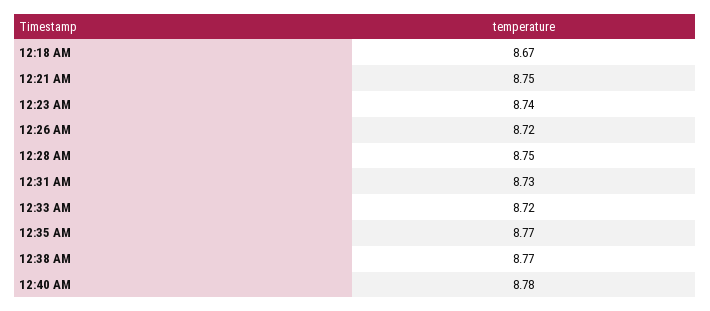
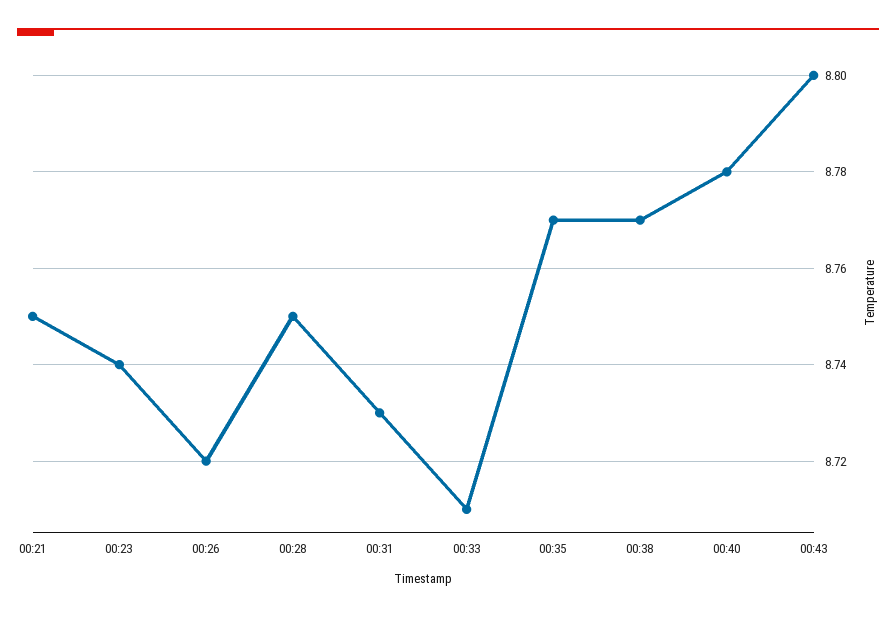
12:18 AM: 8.67 -> none
12:33 AM: 8.72 -> 8.71
00:43: none -> 8.8

